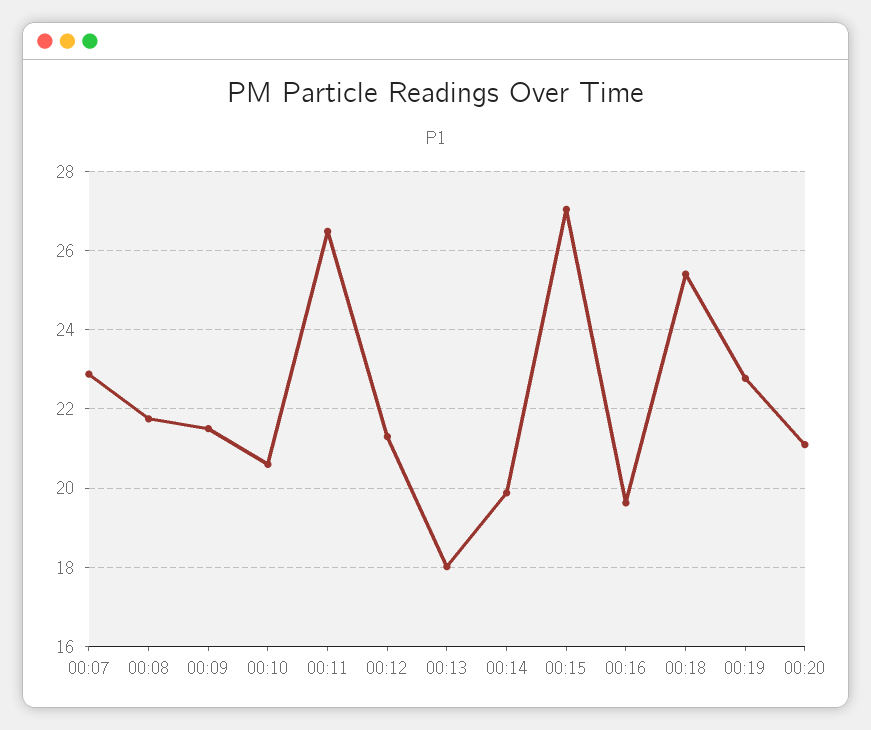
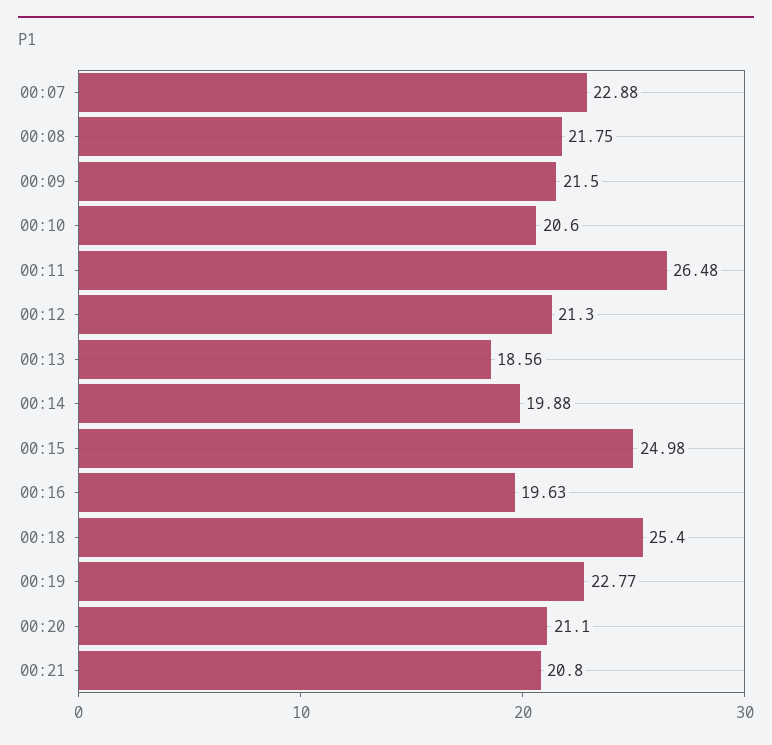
00:13: 18 -> 18.56
00:15: 27 -> 24.98
00:21: none -> 20.8

